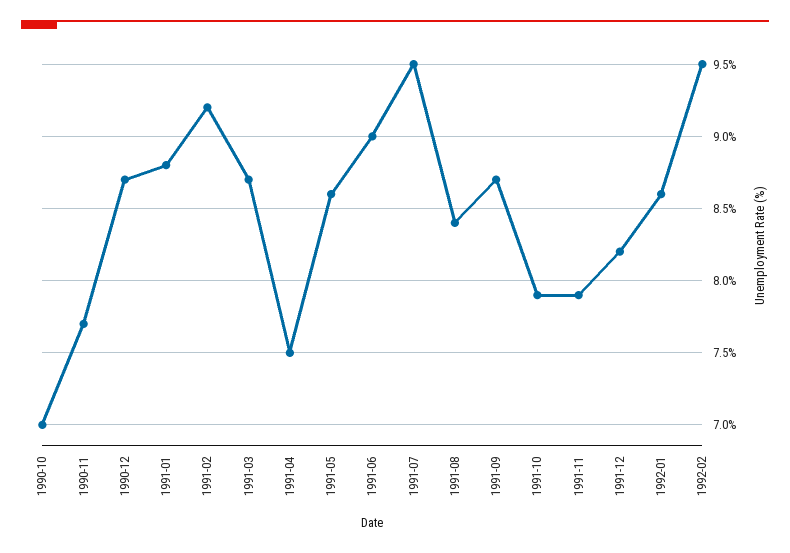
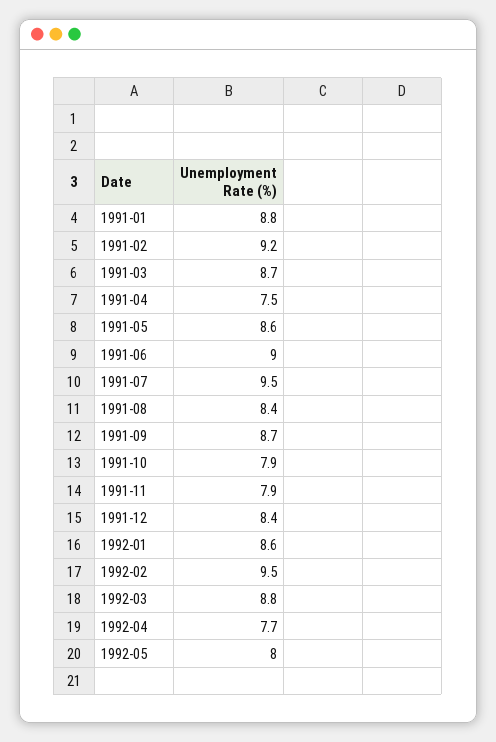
1990-10: 7 -> none
1990-11: 7.7 -> none
1990-12: 8.7 -> none
1991-12: 8.2 -> 8.4
1992-03: none -> 8.8
1992-04: none -> 7.7
1992-05: none -> 8

